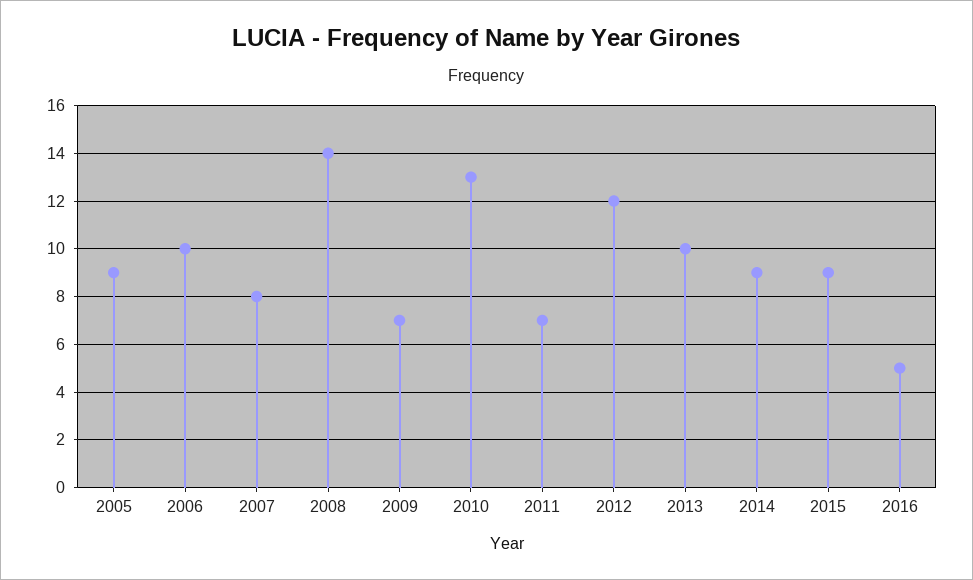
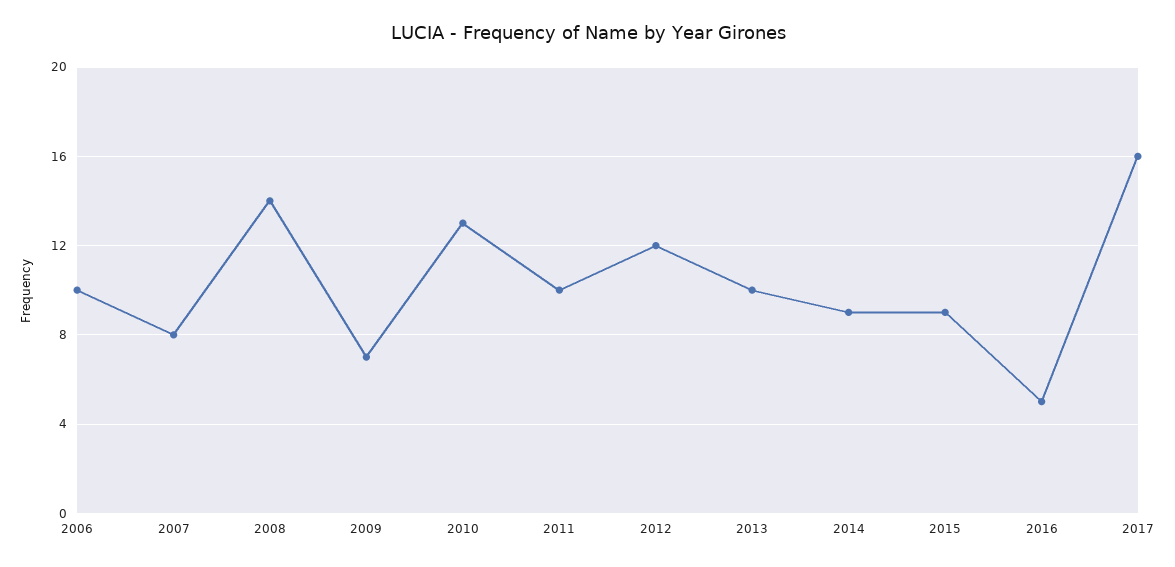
2005: 9 -> none
2011: 7 -> 10
2017: none -> 16

